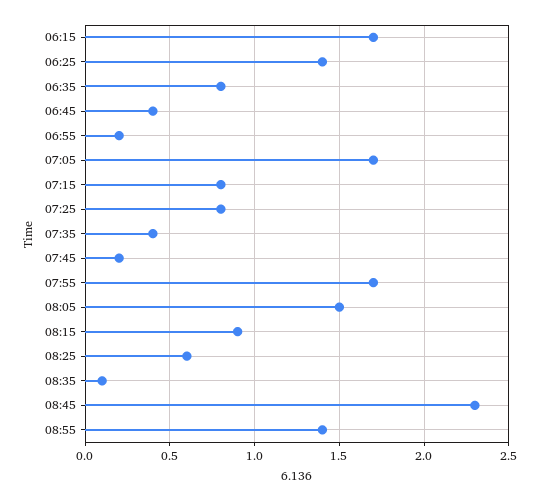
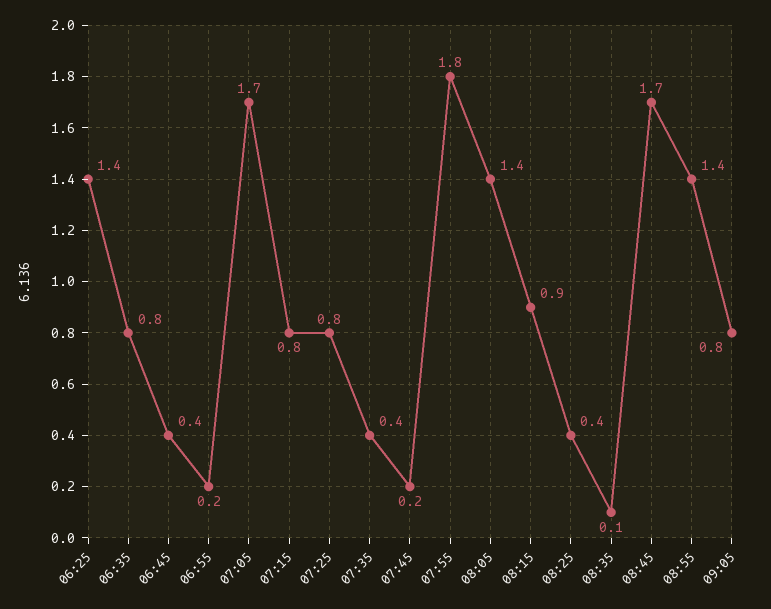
06:15: 1.7 -> none
07:55: 1.7 -> 1.8
08:05: 1.5 -> 1.4
08:25: 0.6 -> 0.4
08:45: 2.3 -> 1.7
09:05: none -> 0.8

